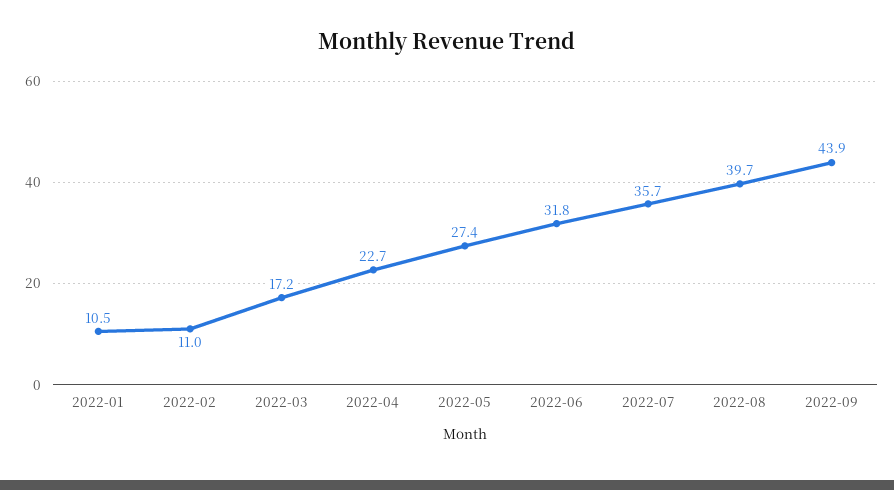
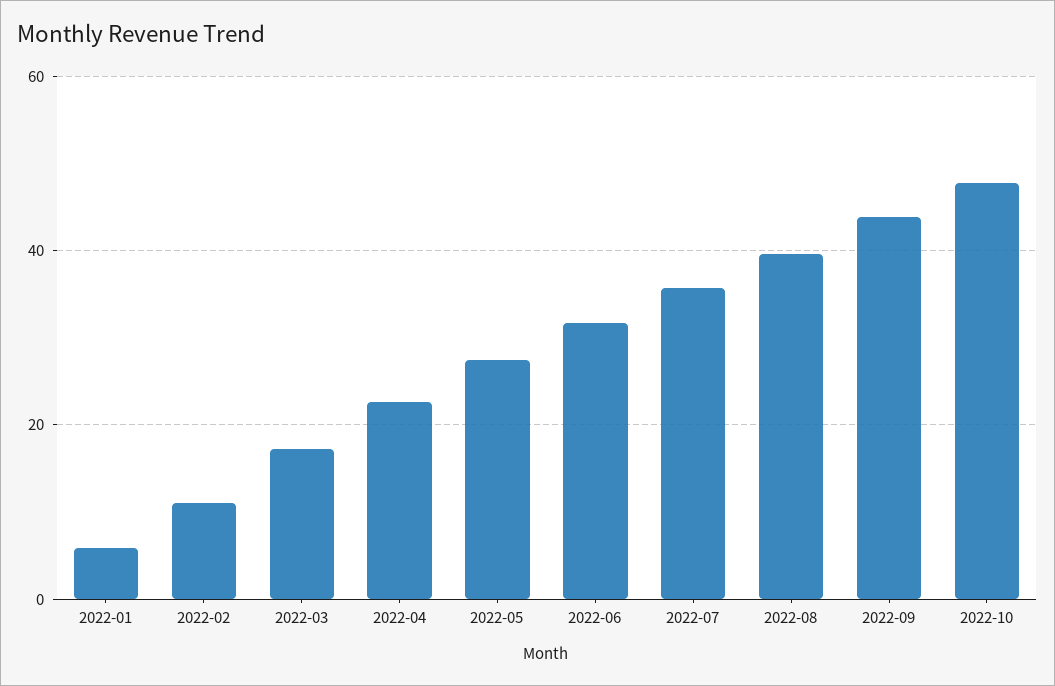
2022-01: 10.5 -> 6
2022-10: none -> 48

